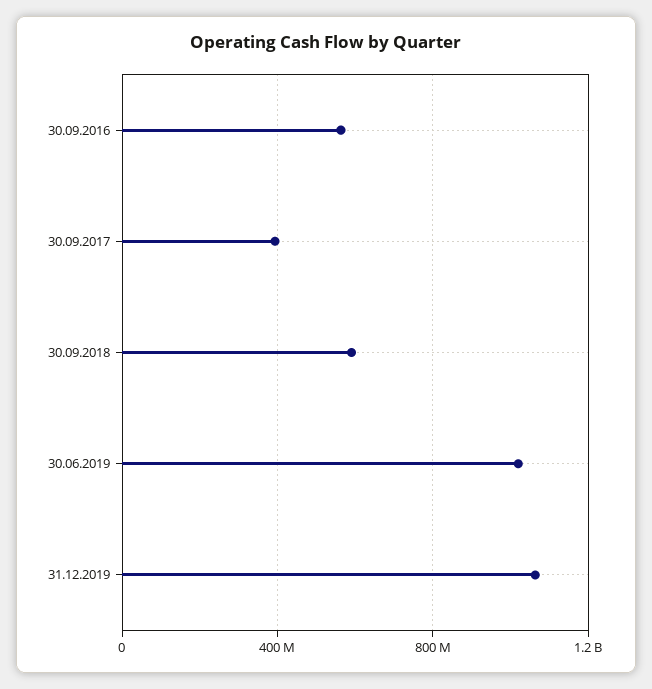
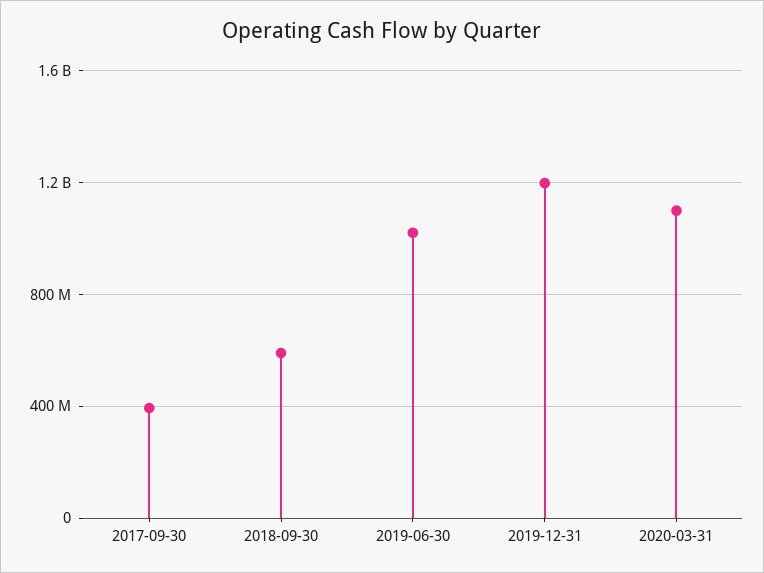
30.09.2016: 550000000 -> none
31.12.2019: 1050000000 -> 1200000000
2020-03-31: none -> 1100000000

